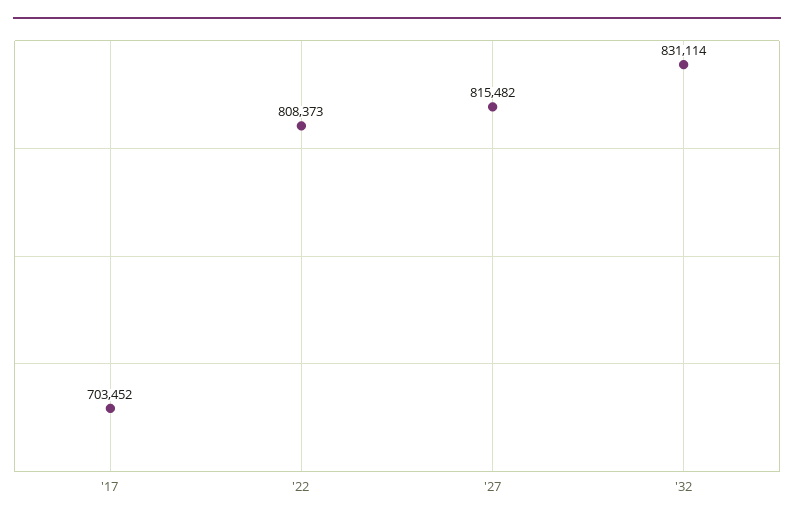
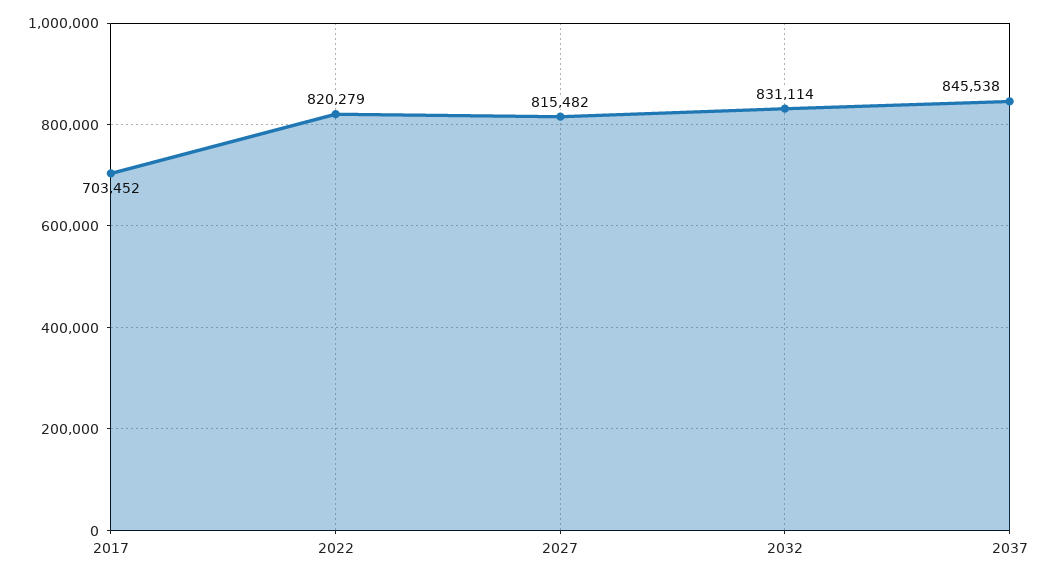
'22: 808373 -> 820279
2037: none -> 845538

